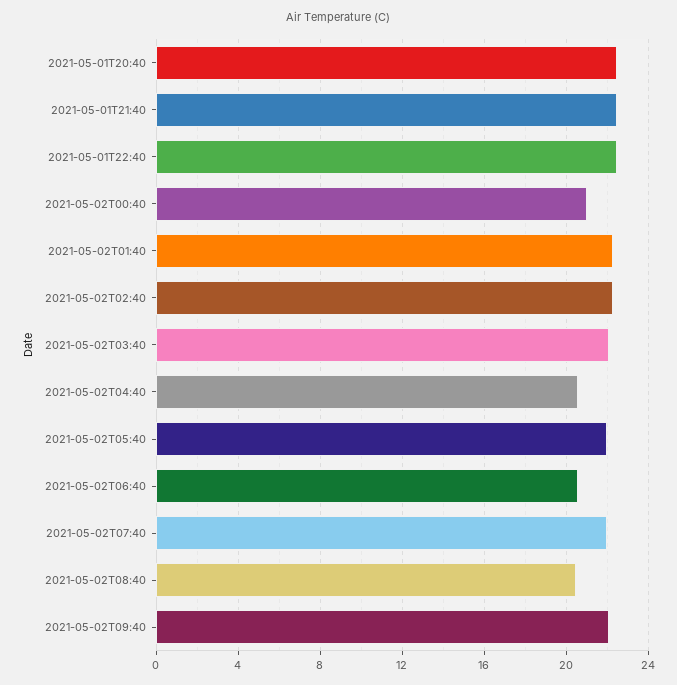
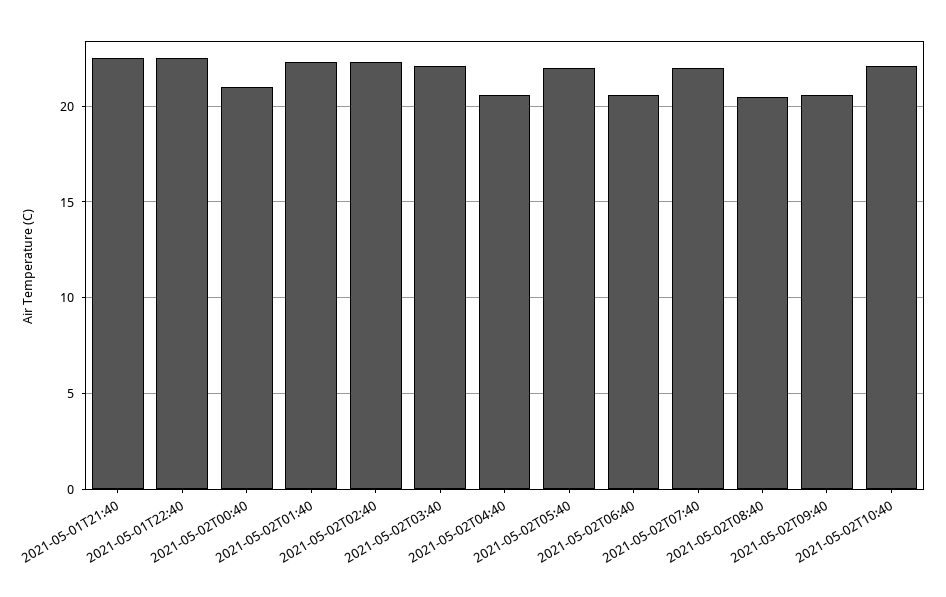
2021-05-01T20:40: 22.5 -> none
2021-05-02T09:40: 22 -> 20.5
2021-05-02T10:40: none -> 22

